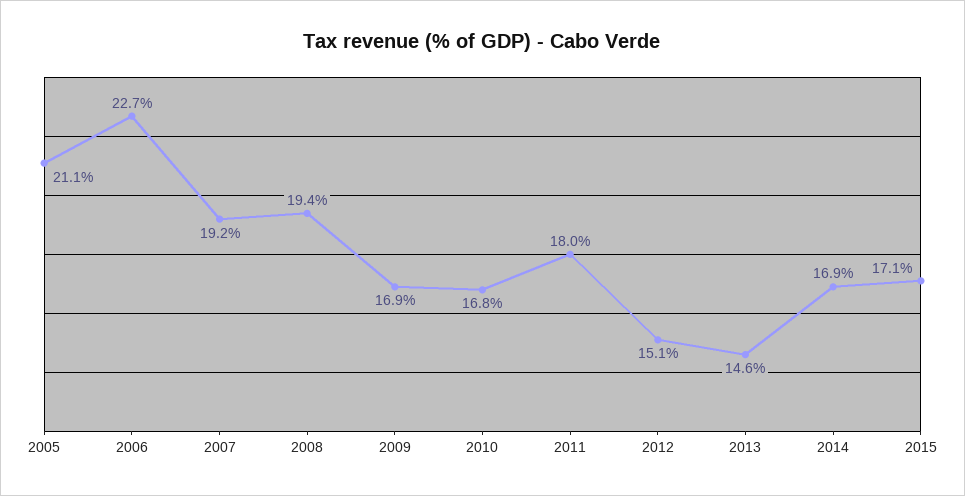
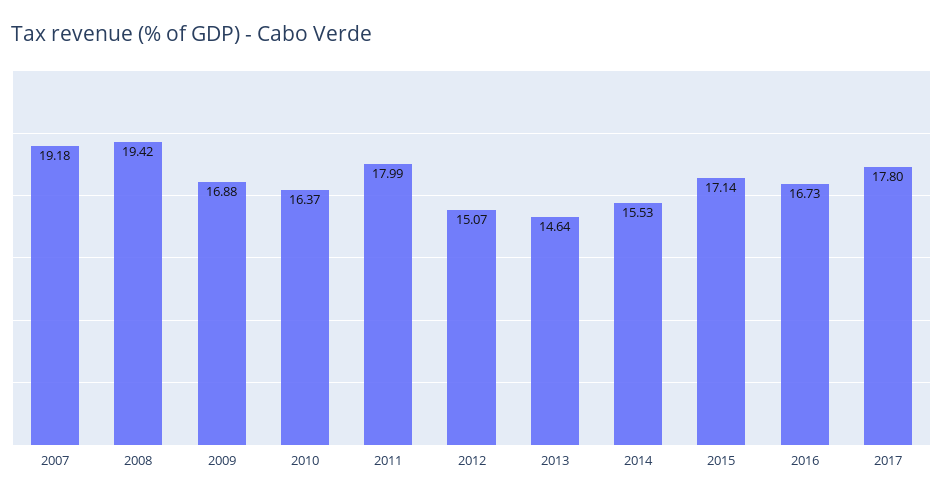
2005: 21.1 -> none
2006: 22.7 -> none
2010: 16.8 -> 16.37
2014: 16.9 -> 15.53
2016: none -> 16.73
2017: none -> 17.8

